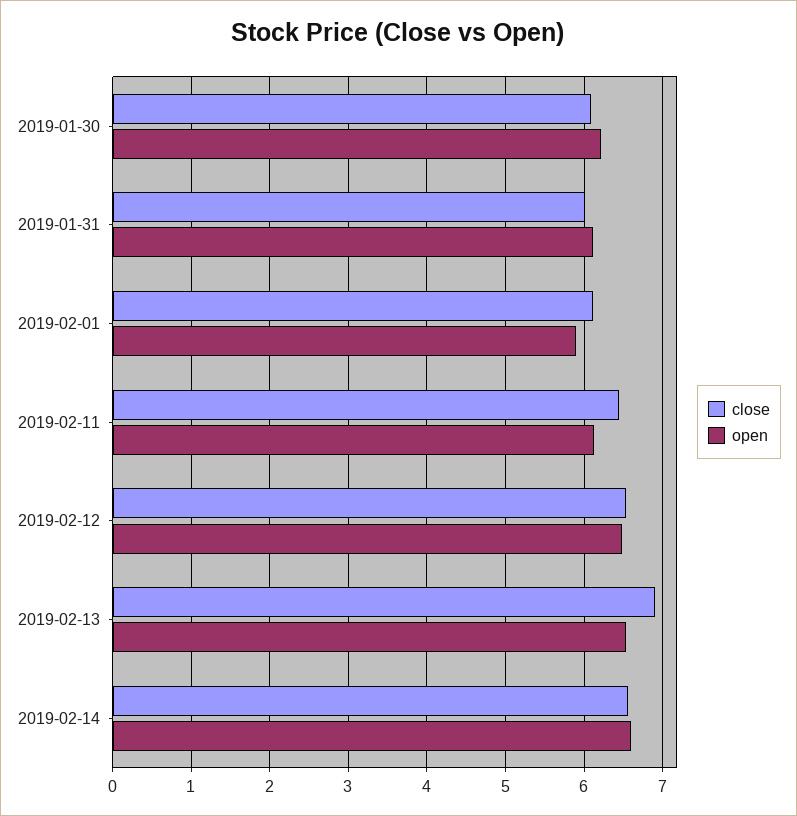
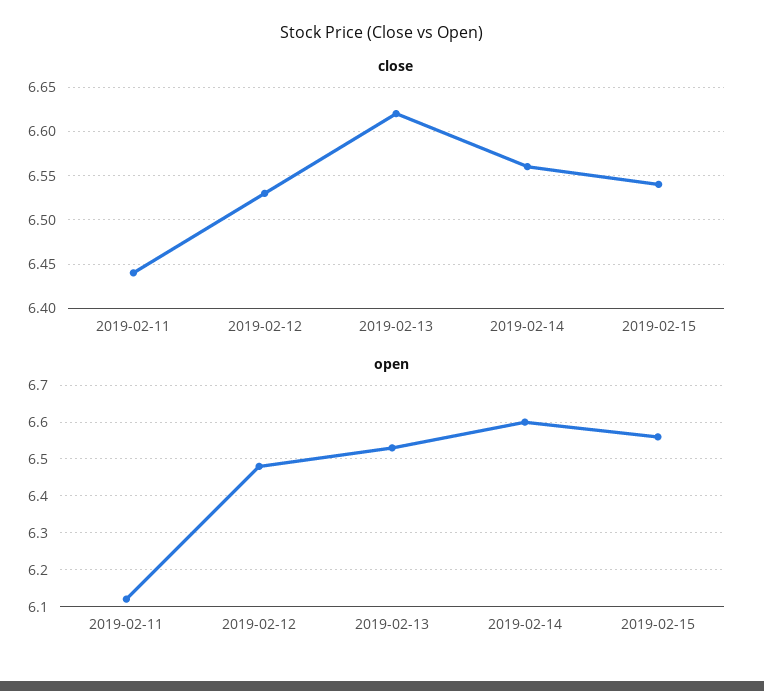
close, 2019-01-30: 6.1 -> none
open, 2019-01-30: 6.2 -> none
close, 2019-01-31: 6 -> none
open, 2019-01-31: 6.1 -> none
close, 2019-02-01: 6.1 -> none
open, 2019-02-01: 5.9 -> none
close, 2019-02-13: 6.9 -> 6.62
close, 2019-02-15: none -> 6.54
open, 2019-02-15: none -> 6.55

